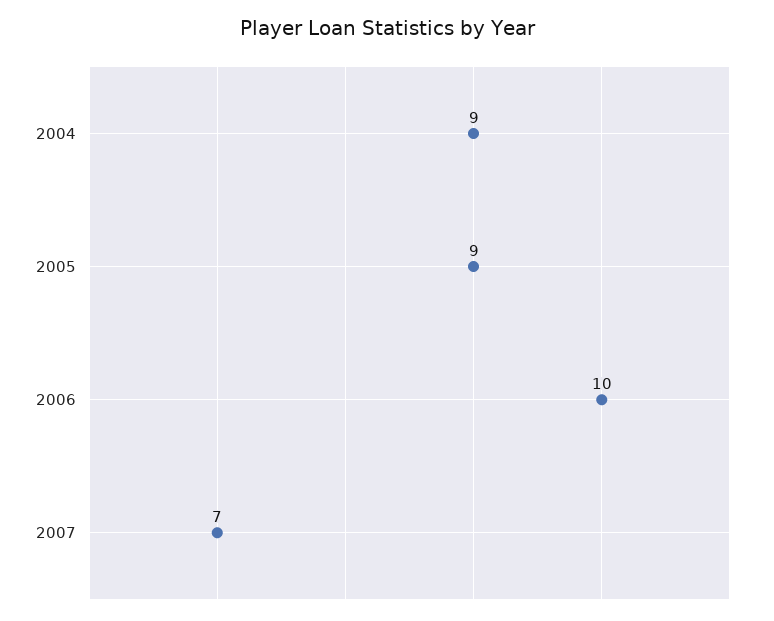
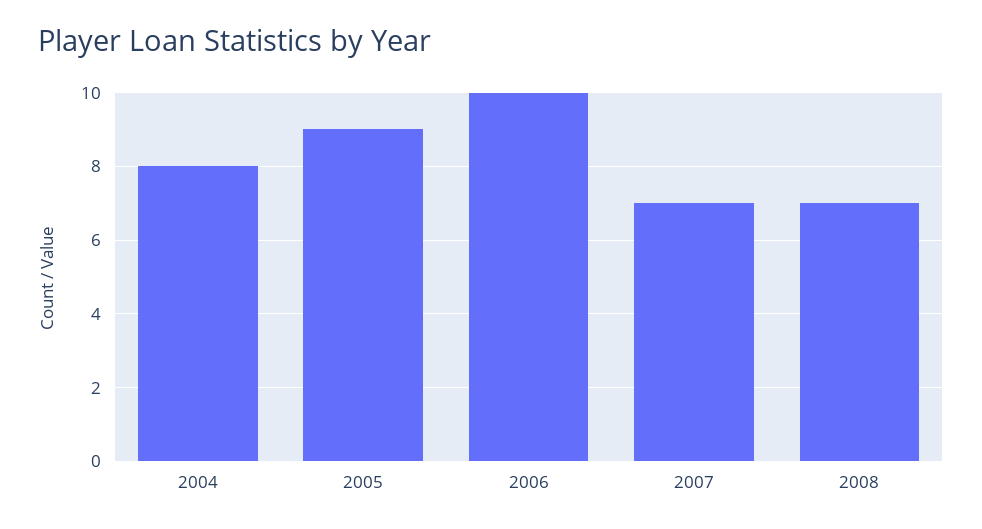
2004: 9 -> 8
2008: none -> 7

